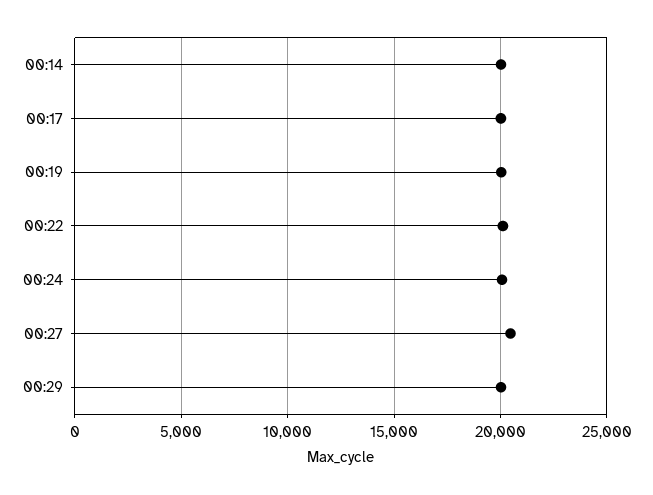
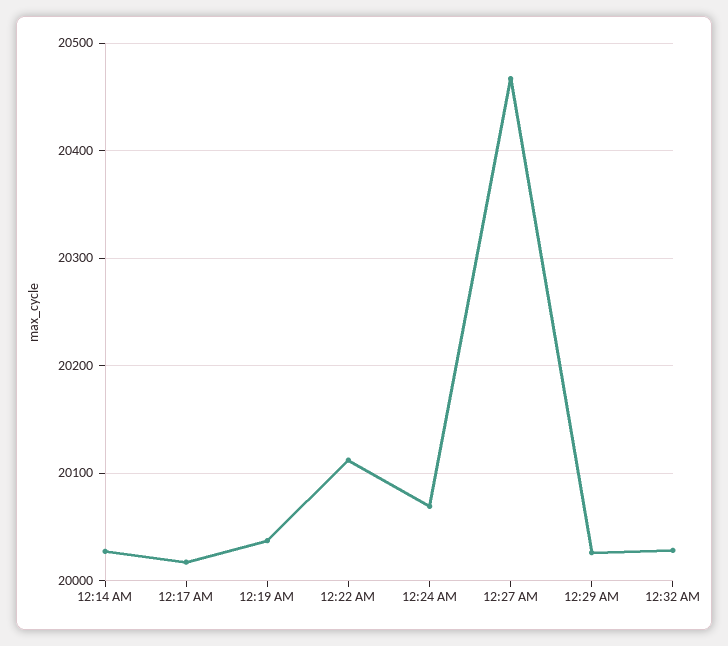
12:32 AM: none -> 20030

